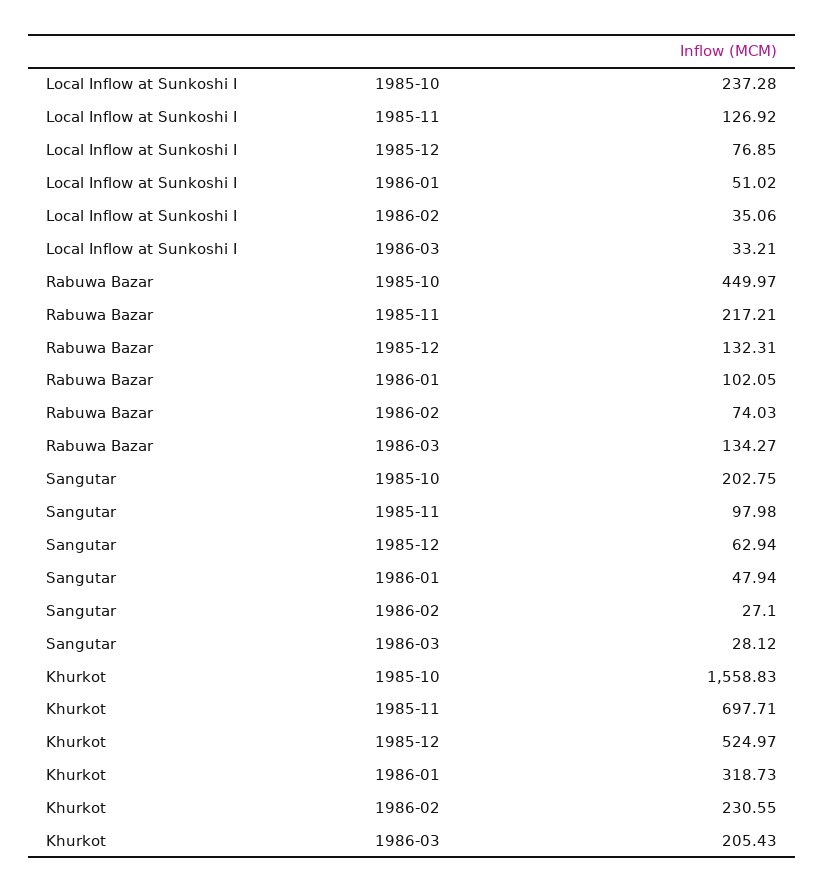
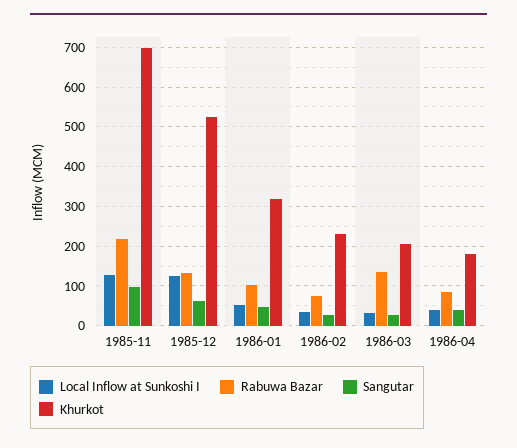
Local Inflow at Sunkoshi I, 1985-10: 237.28 -> none
Local Inflow at Sunkoshi I, 1985-12: 76.85 -> 120
Rabuwa Bazar, 1985-10: 449.97 -> none
Sangutar, 1985-10: 202.75 -> none
Khurkot, 1985-10: 1558.83 -> none
Local Inflow at Sunkoshi I, 1986-04: none -> 40
Rabuwa Bazar, 1986-04: none -> 80
Sangutar, 1986-04: none -> 40
Khurkot, 1986-04: none -> 180

